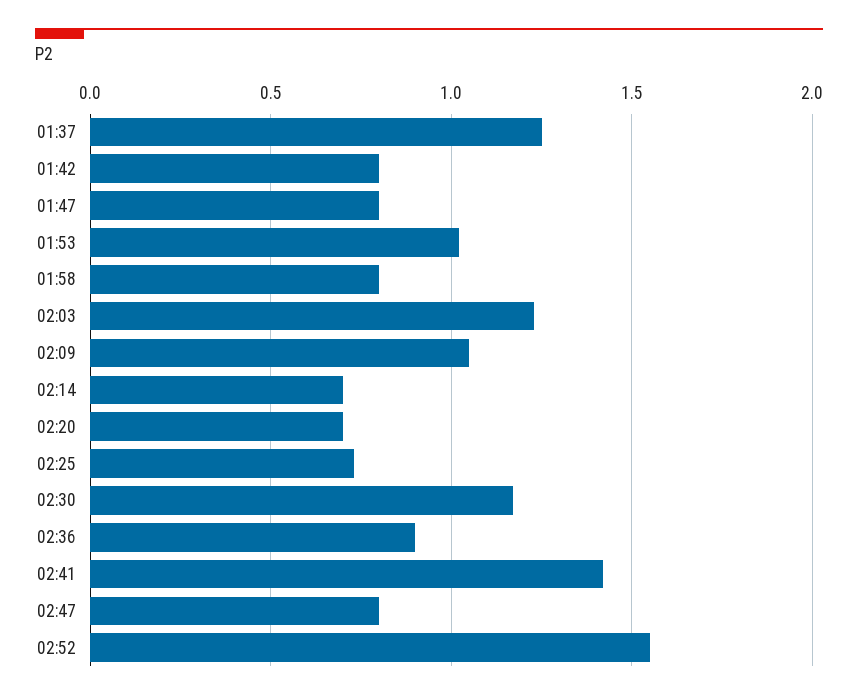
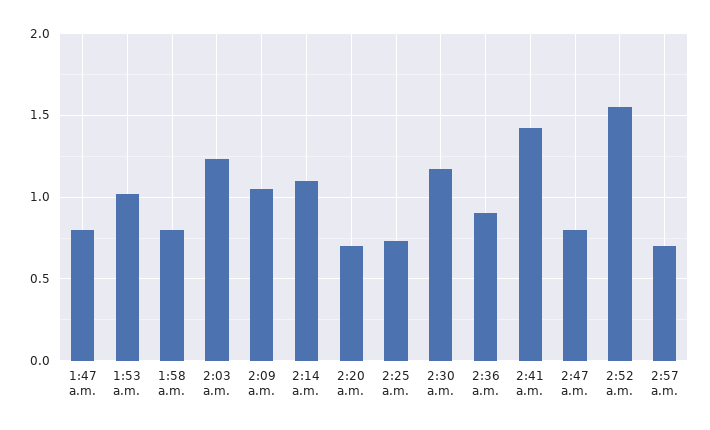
01:37: 1.25 -> none
01:42: 0.8 -> none
02:14: 0.7 -> 1.1
2:57 a.m.: none -> 0.7

